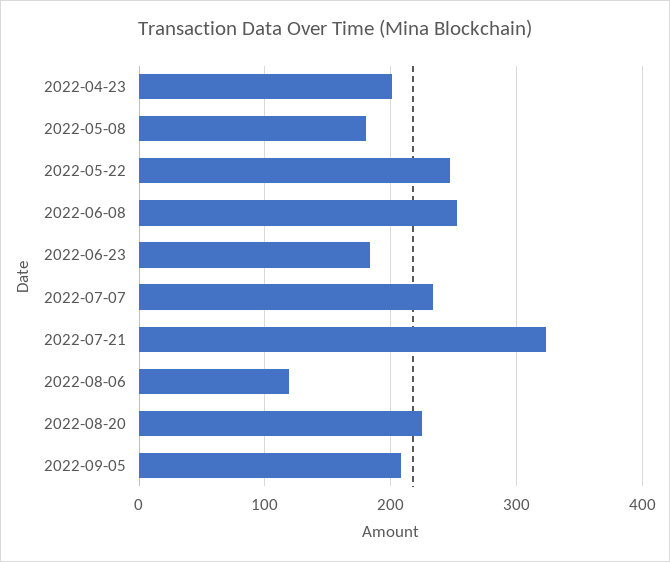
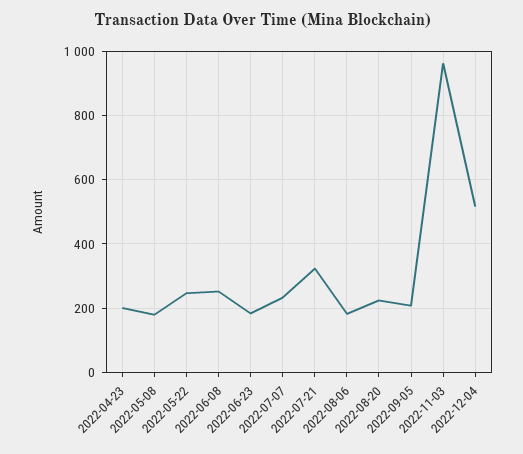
2022-08-06: 120 -> 180
2022-11-03: none -> 960
2022-12-04: none -> 520

